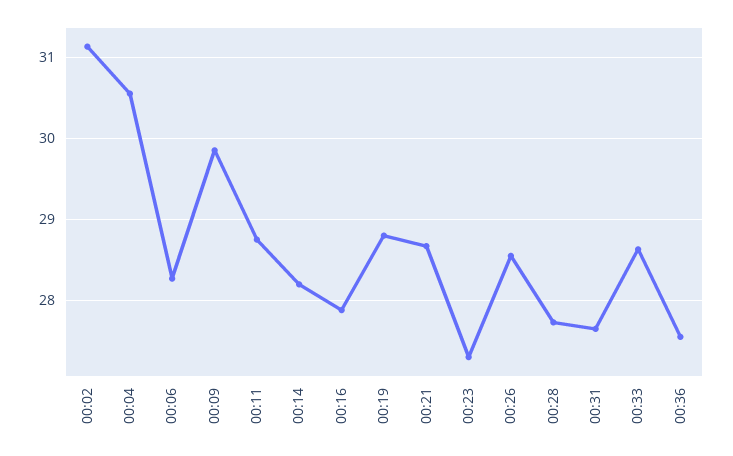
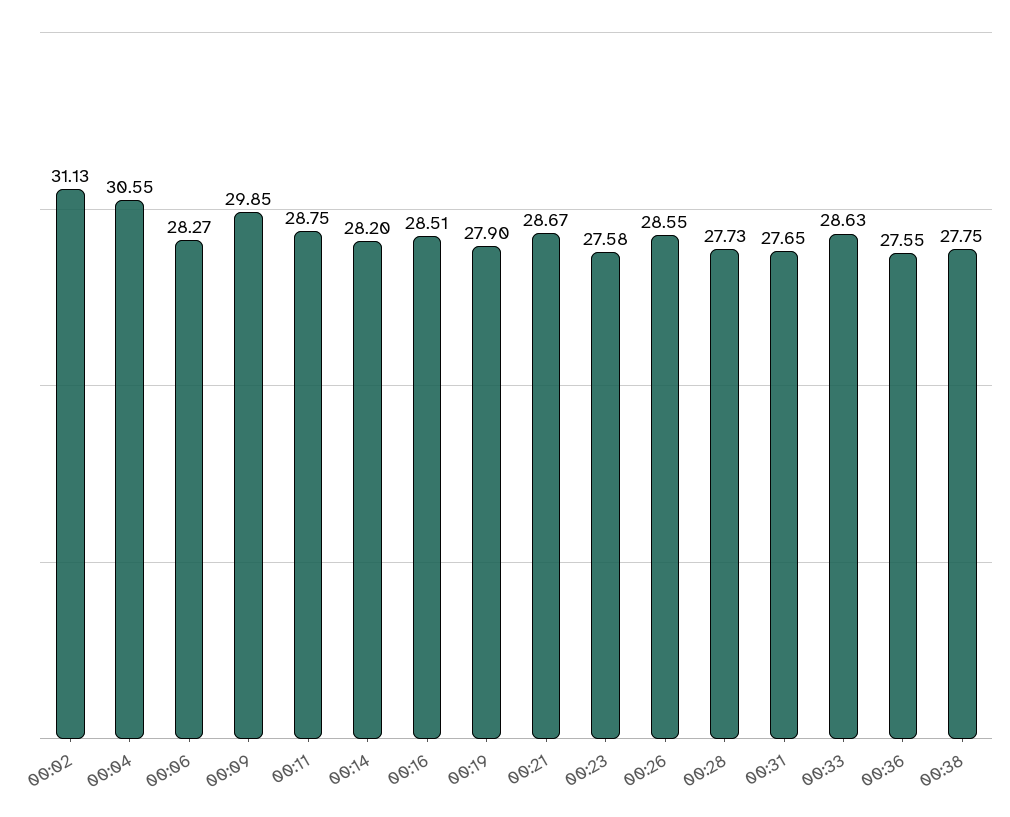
00:16: 27.9 -> 28.51
00:19: 28.8 -> 27.9
00:23: 27.3 -> 27.58
00:38: none -> 27.75

